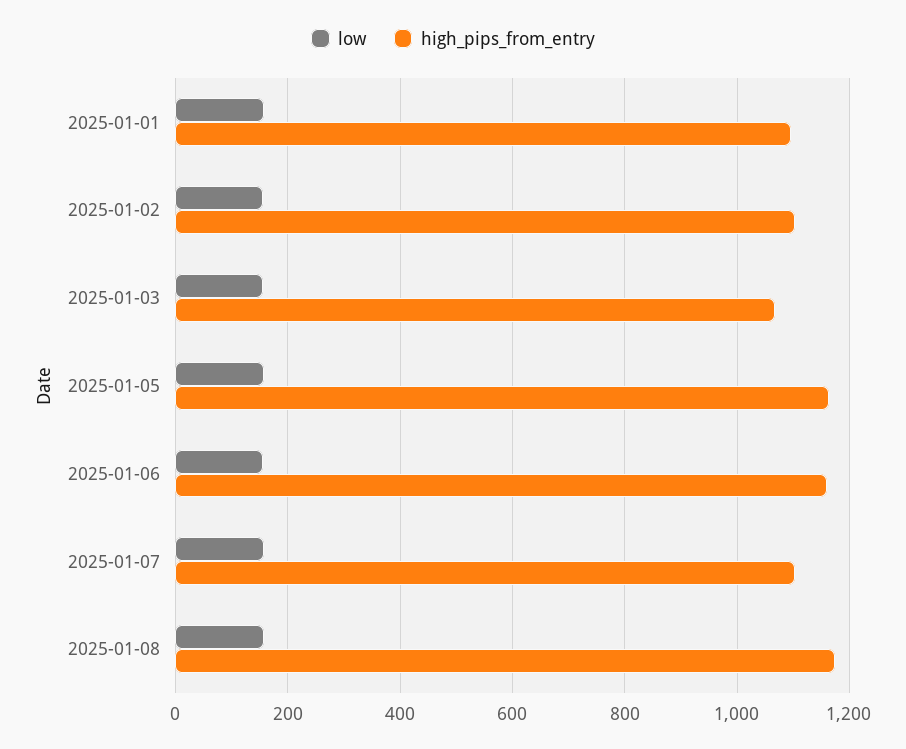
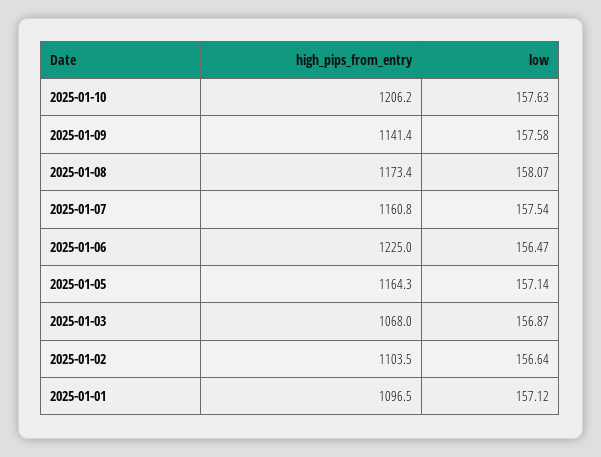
high_pips_from_entry, 2025-01-06: 1160 -> 1225
high_pips_from_entry, 2025-01-07: 1100 -> 1160.8
high_pips_from_entry, 2025-01-10: none -> 1206.2
low, 2025-01-10: none -> 157.63
high_pips_from_entry, 2025-01-09: none -> 1141.4
low, 2025-01-09: none -> 157.58

